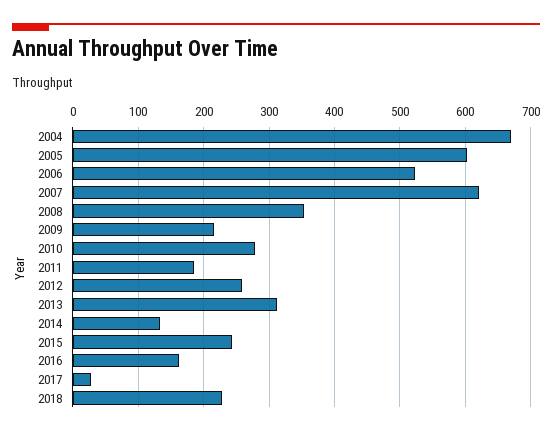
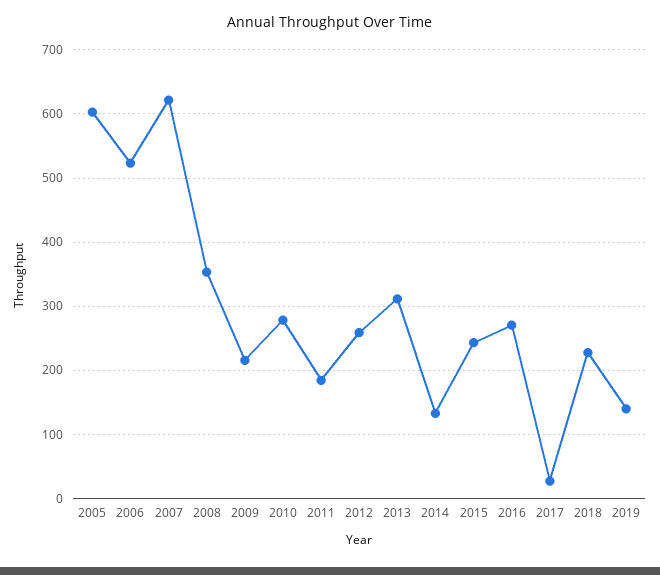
2004: 670 -> none
2016: 160 -> 270
2019: none -> 140

